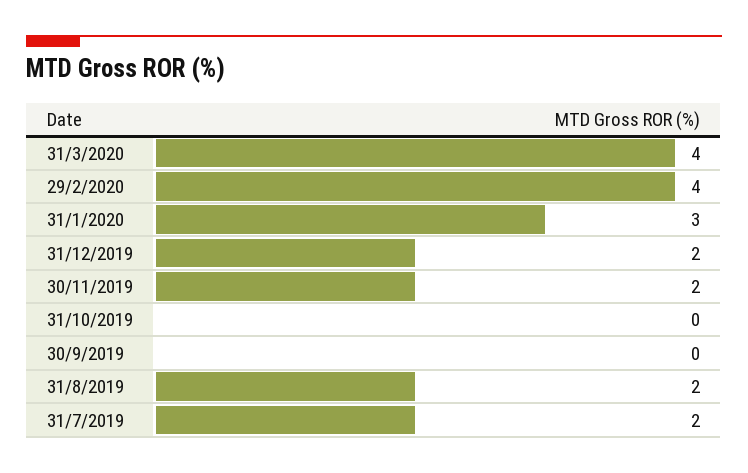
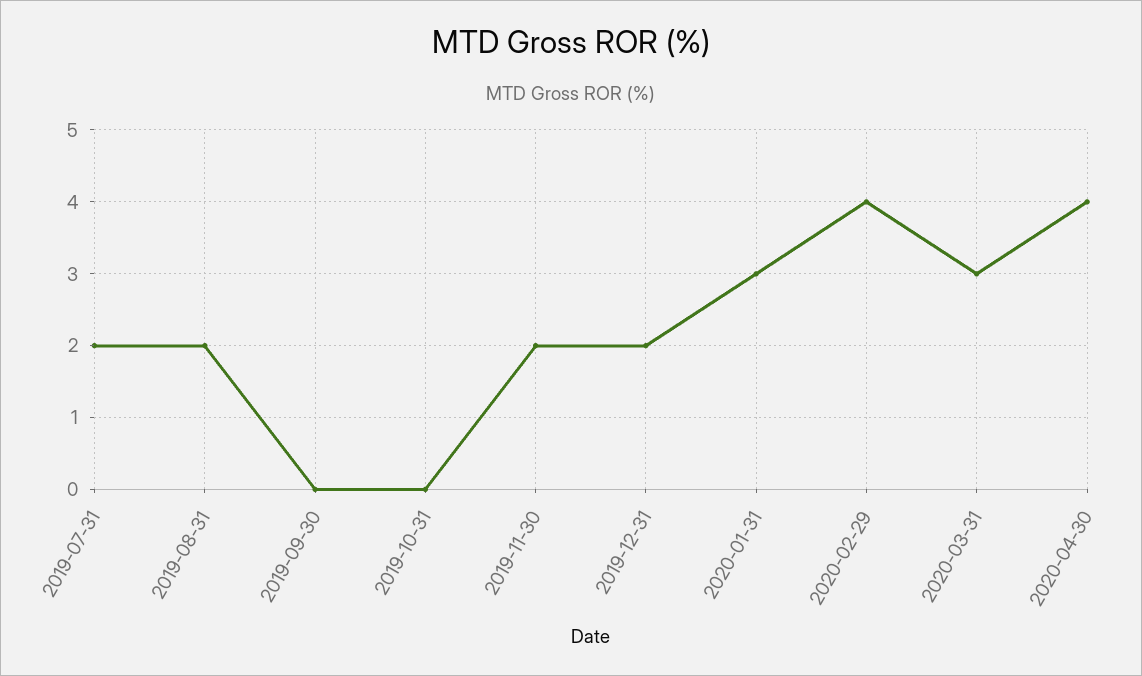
31/3/2020: 4 -> 3
2020-04-30: none -> 4

